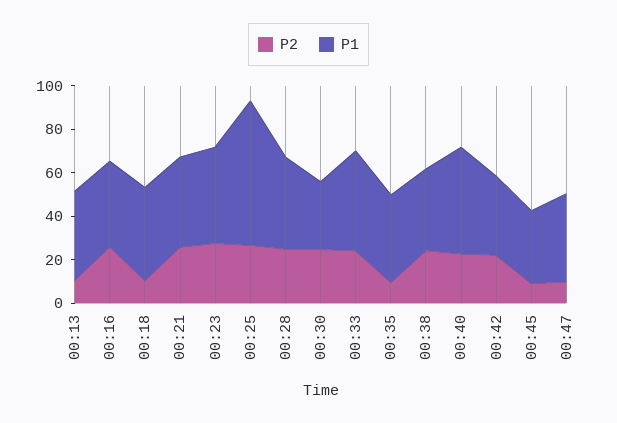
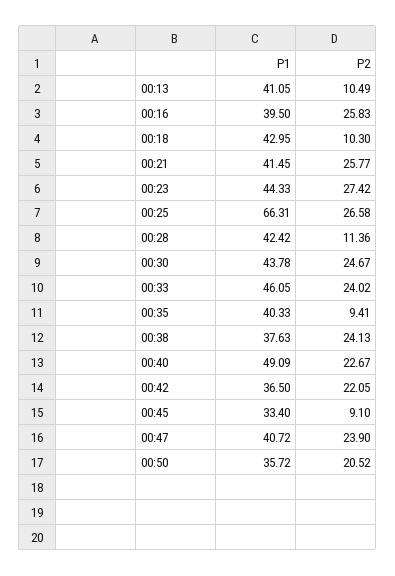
P2, 00:28: 25 -> 11.36
P1, 00:30: 30 -> 43.78
P2, 00:47: 10 -> 23.9
P1, 00:50: none -> 35.72
P2, 00:50: none -> 20.52

